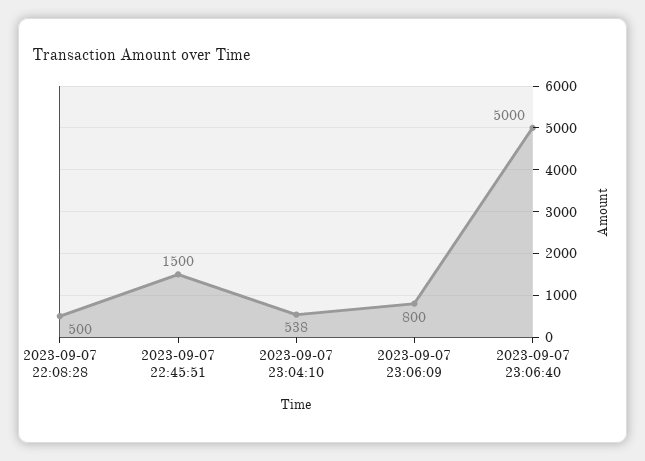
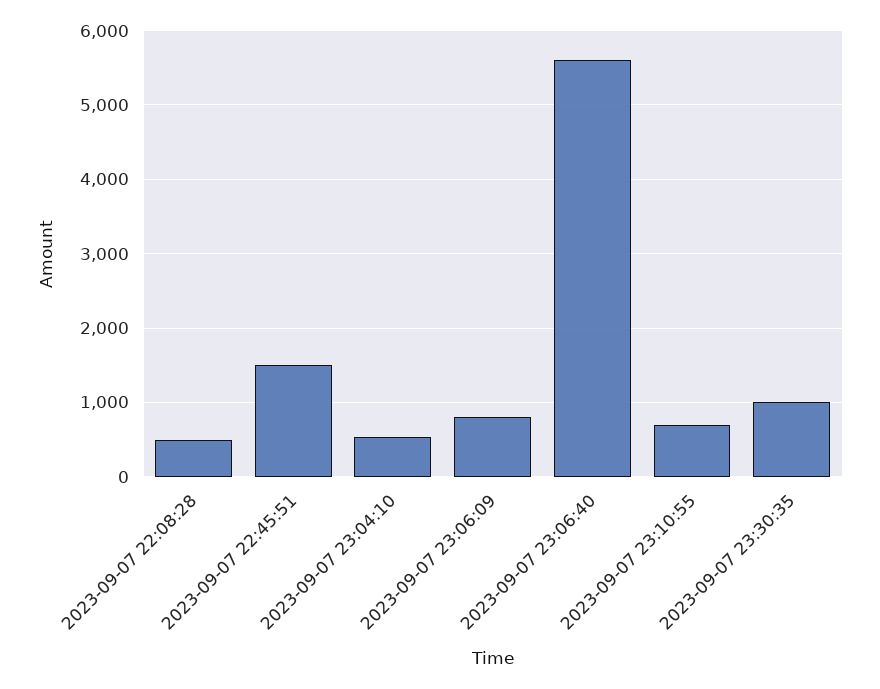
2023-09-07 23:06:40: 5000 -> 5600
2023-09-07 23:10:55: none -> 700
2023-09-07 23:30:35: none -> 1000

